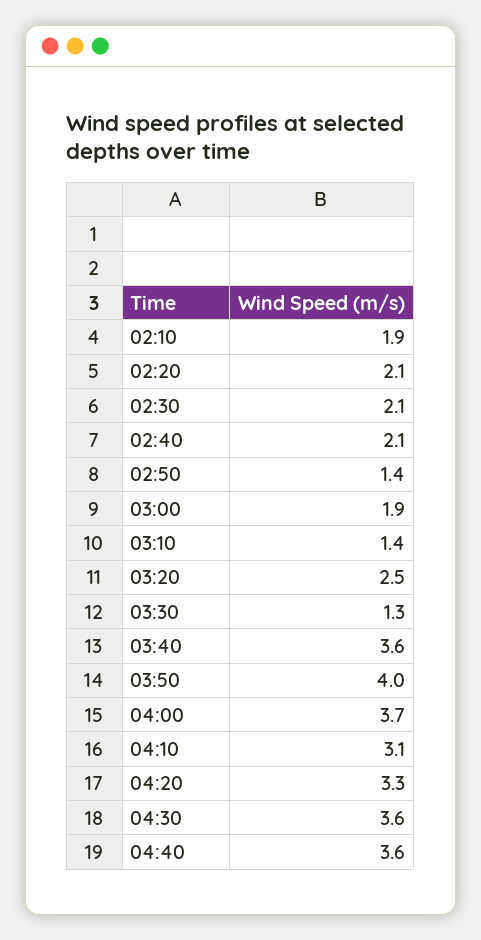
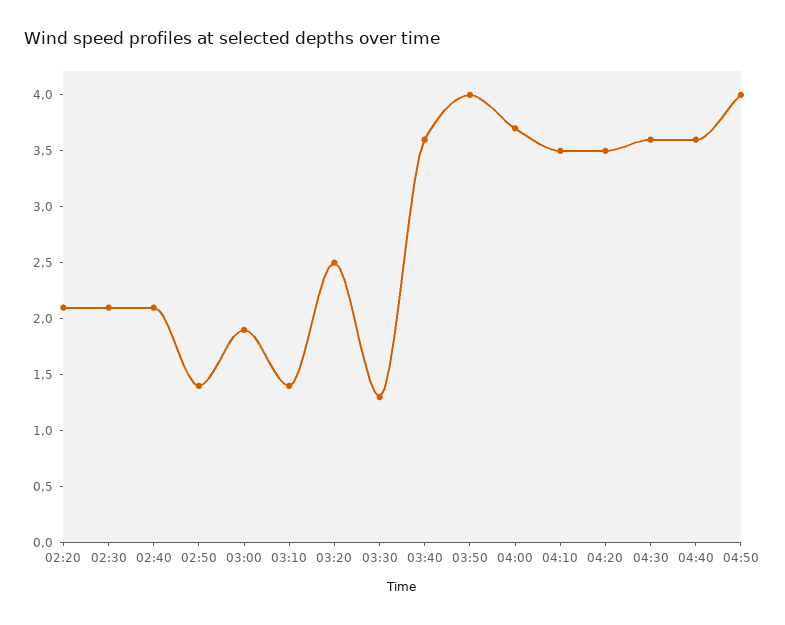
02:10: 1.9 -> none
04:10: 3.1 -> 3.5
04:20: 3.3 -> 3.5
04:50: none -> 4

